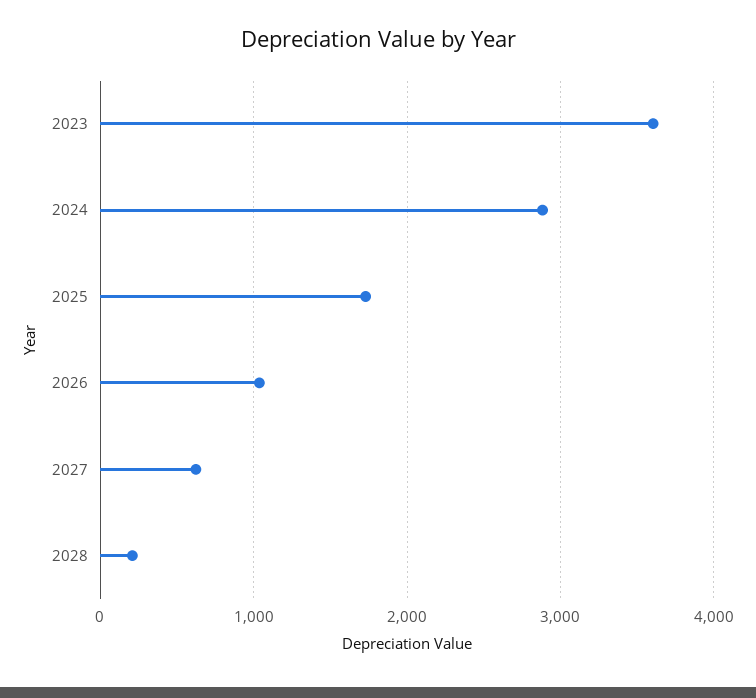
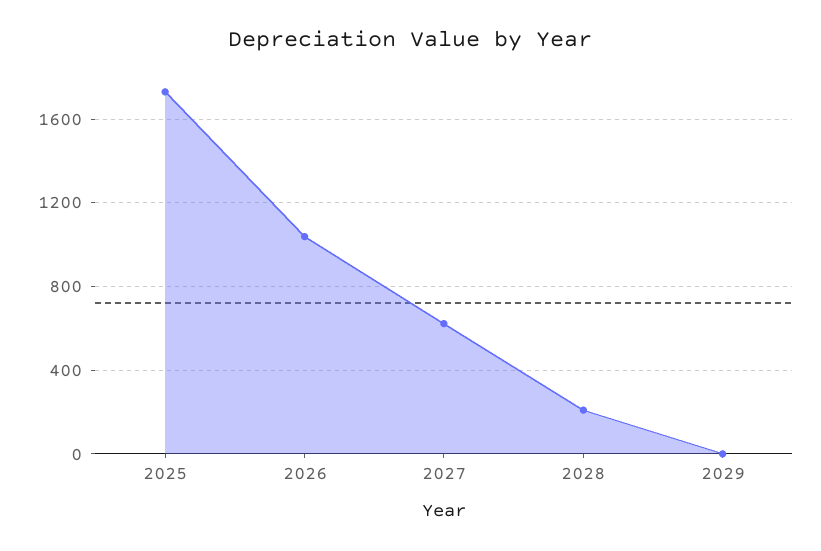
2023: 3600 -> none
2024: 2900 -> none
2029: none -> 0

